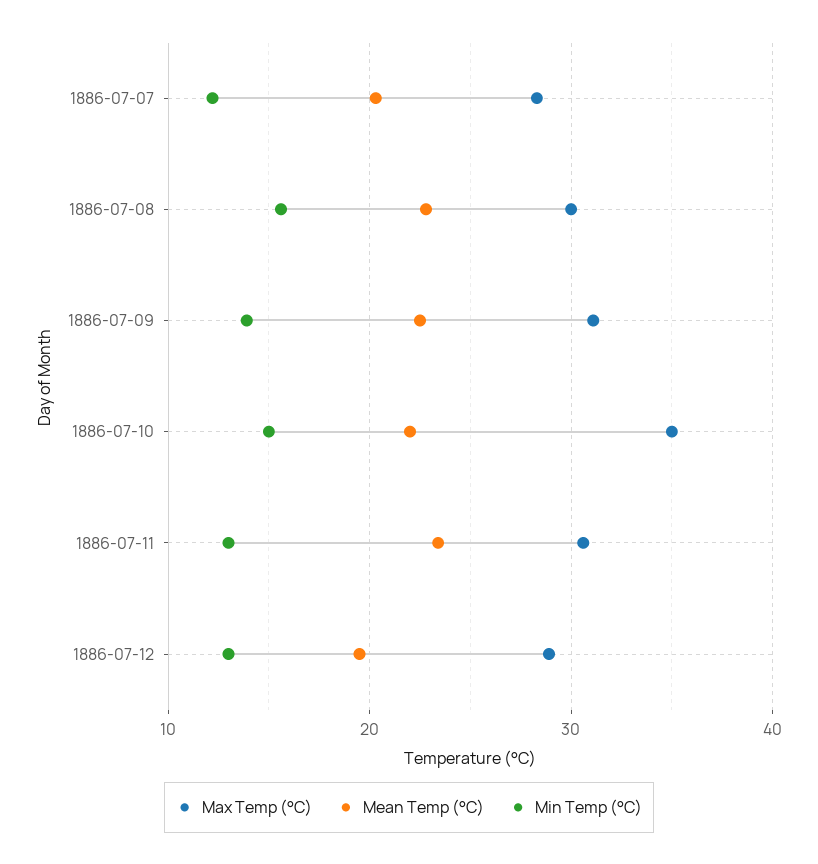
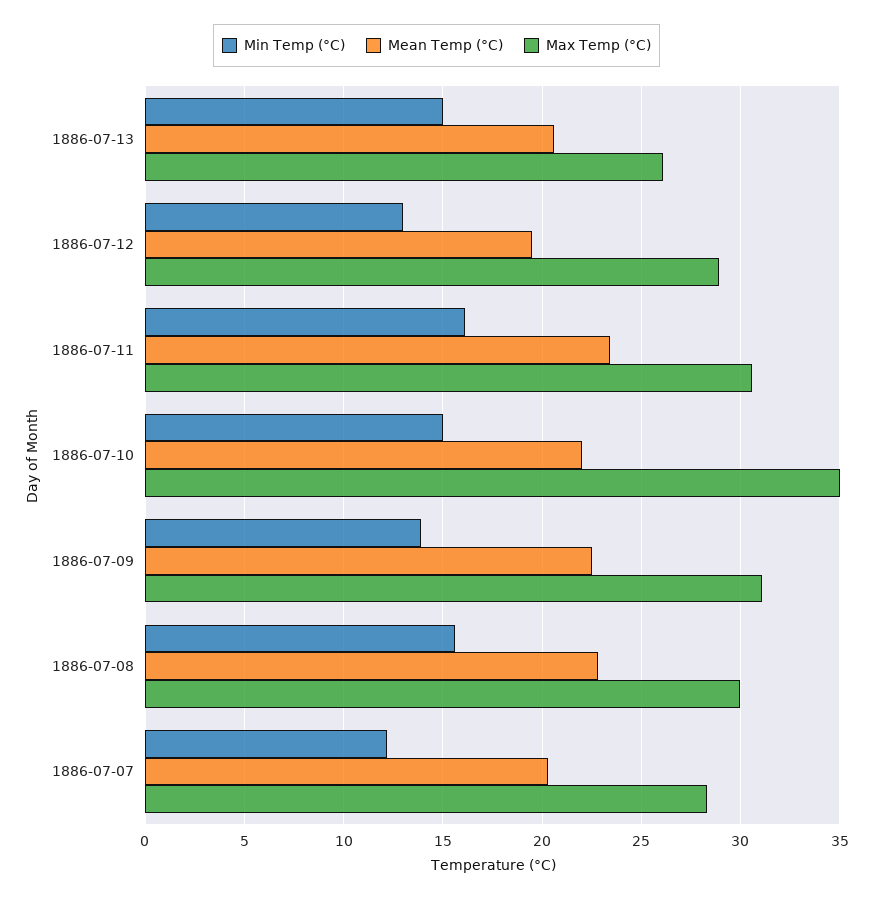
Min Temp (°C), 1886-07-11: 13 -> 16
Min Temp (°C), 1886-07-13: none -> 15
Mean Temp (°C), 1886-07-13: none -> 20.5
Max Temp (°C), 1886-07-13: none -> 26

